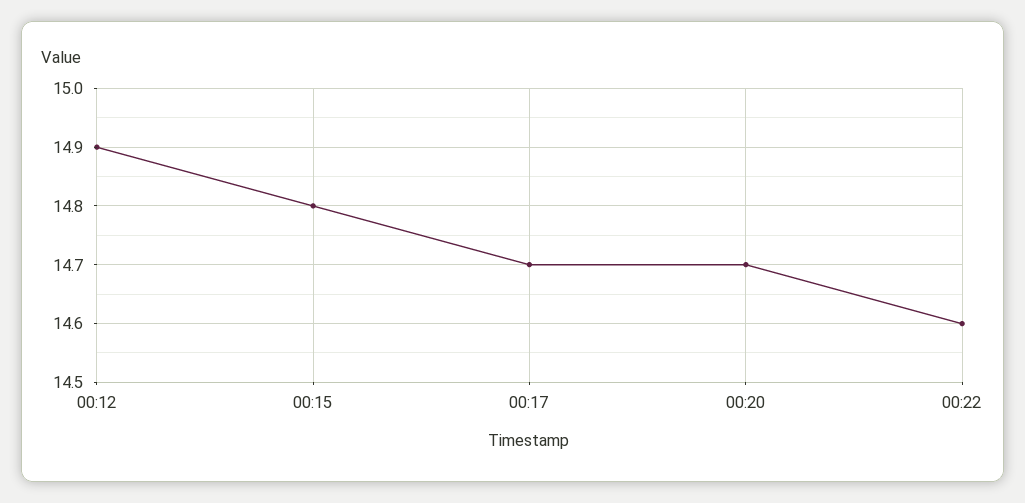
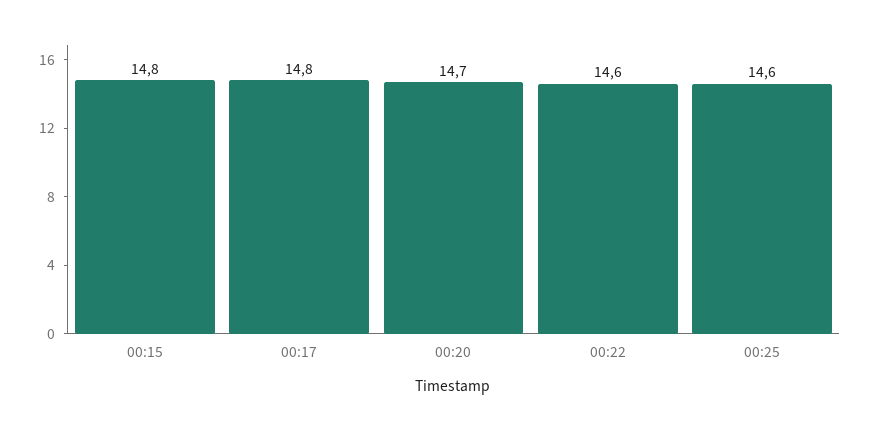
00:12: 14.9 -> none
00:17: 14.7 -> 14.8
00:25: none -> 14.6

